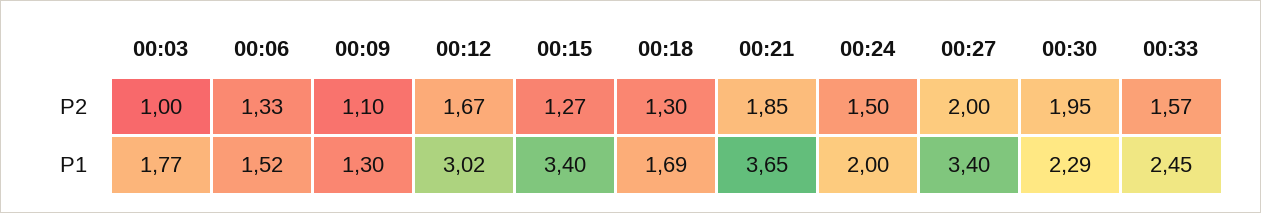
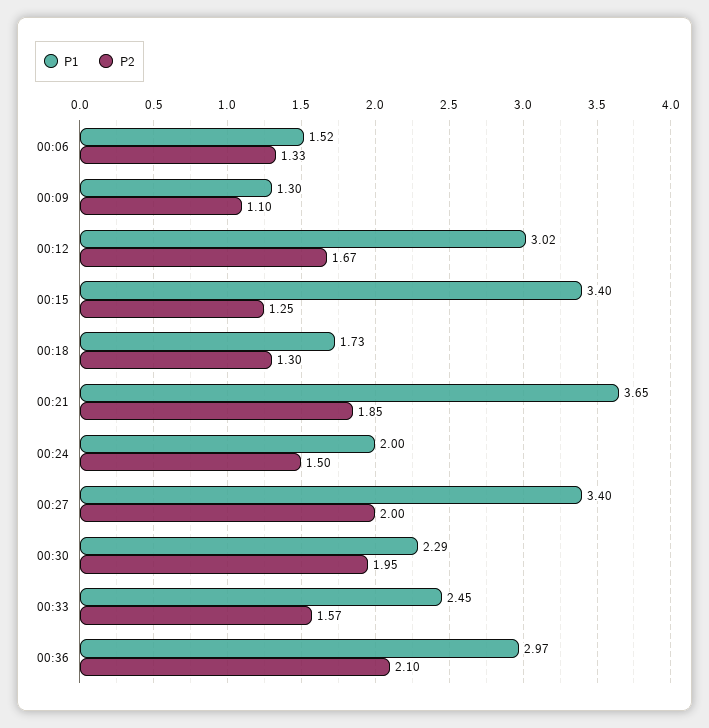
P2, 00:03: 1 -> none
P2, 00:15: 1.27 -> 1.25
P1, 00:03: 1.77 -> none
P1, 00:18: 1.69 -> 1.73
P1, 00:36: none -> 2.97
P2, 00:36: none -> 2.1

